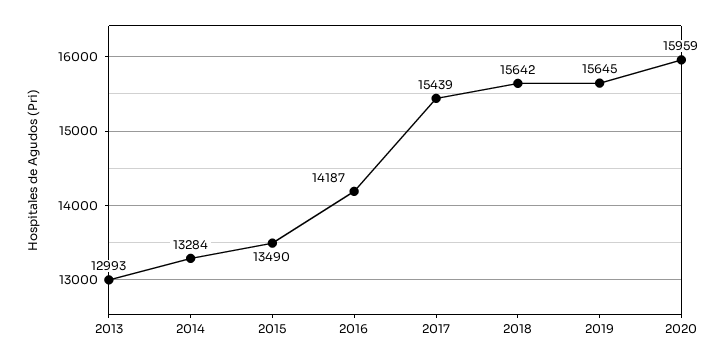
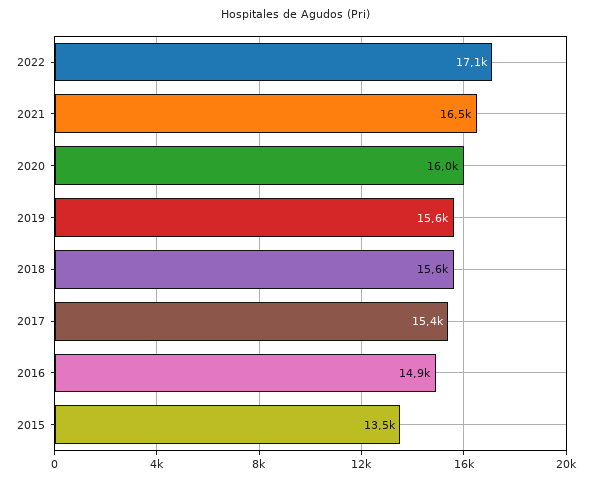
2013: 12993 -> none
2014: 13284 -> none
2016: 14187 -> 14900
2022: none -> 17100
2021: none -> 16500

